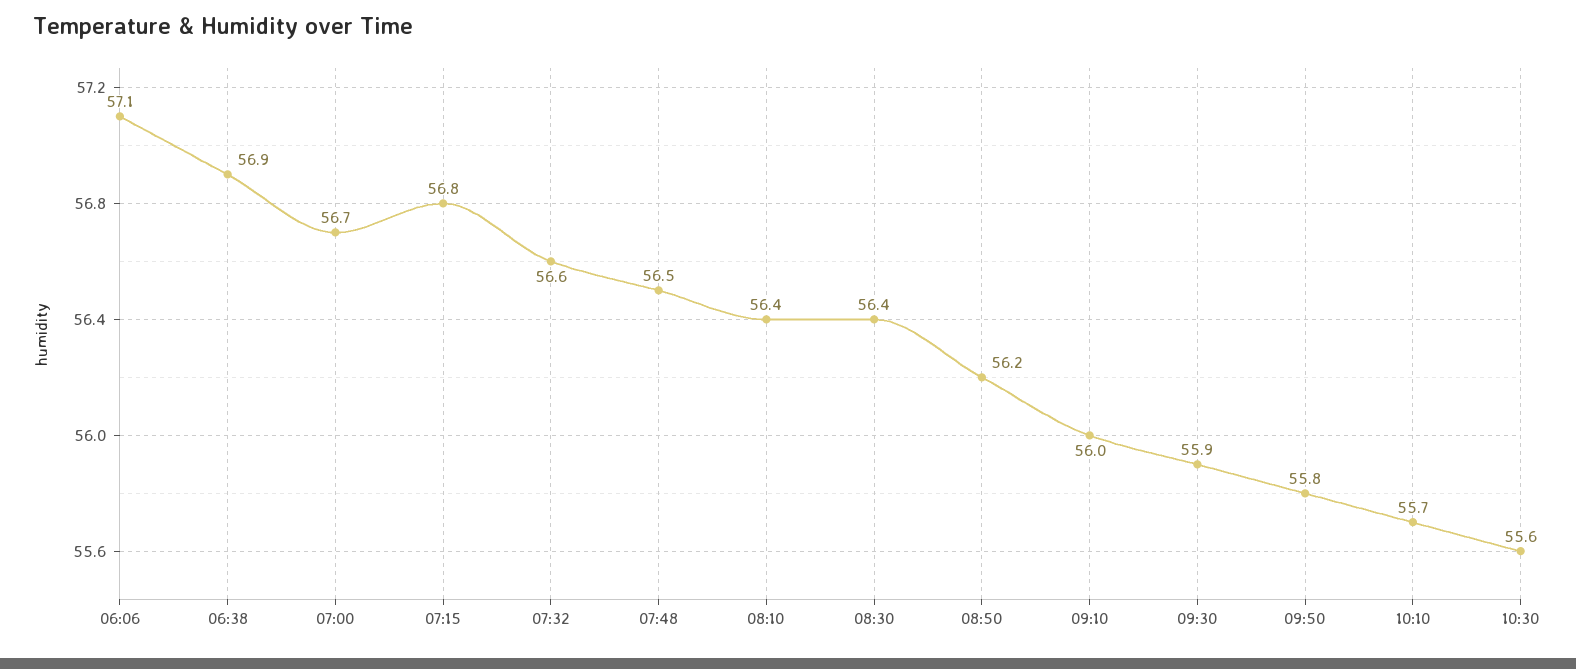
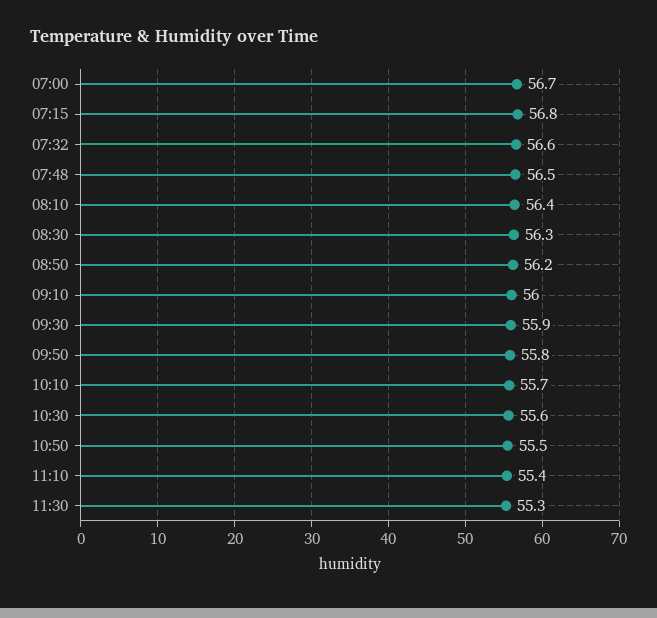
06:06: 57.1 -> none
06:38: 56.9 -> none
08:30: 56.4 -> 56.3
10:50: none -> 55.5
11:10: none -> 55.4
11:30: none -> 55.3

